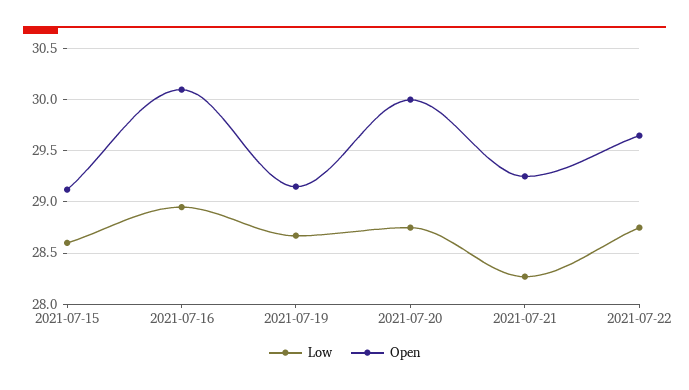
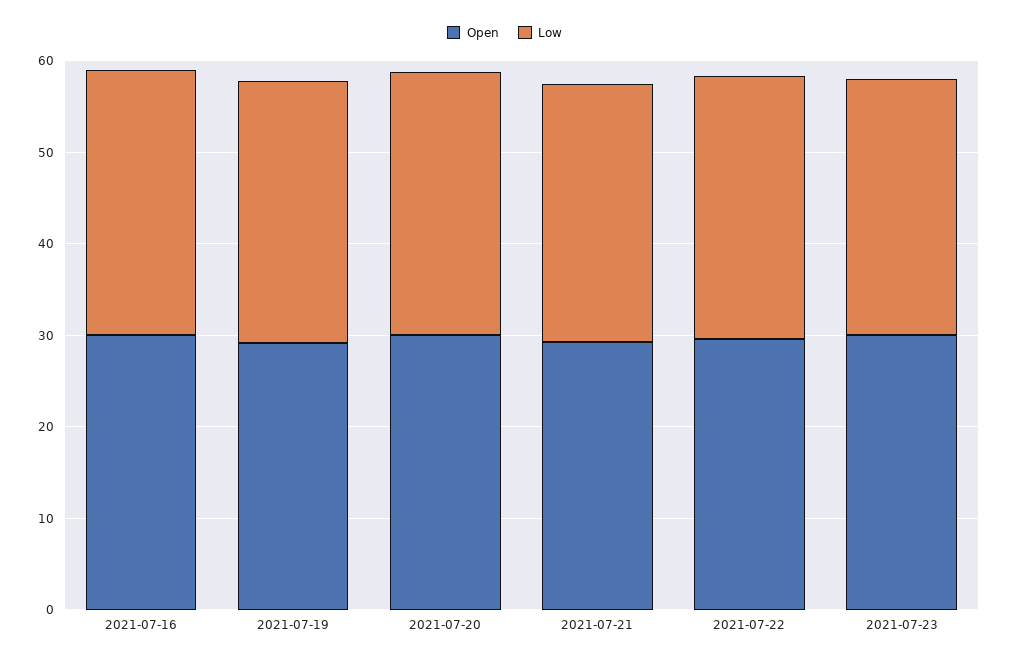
Low, 2021-07-15: 28.6 -> none
Open, 2021-07-15: 29.1 -> none
Open, 2021-07-23: none -> 30
Low, 2021-07-23: none -> 28

